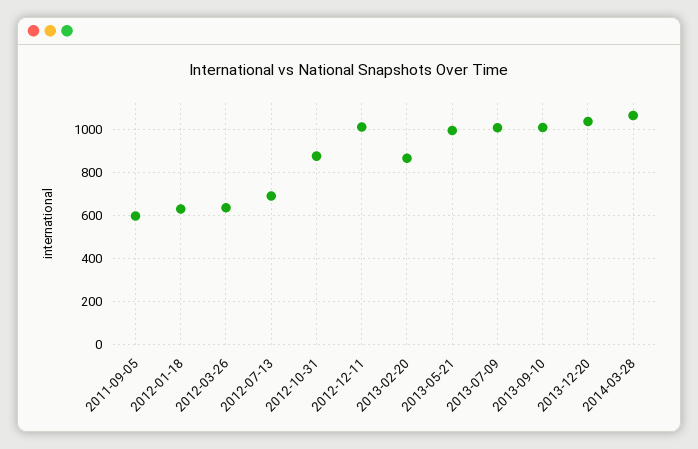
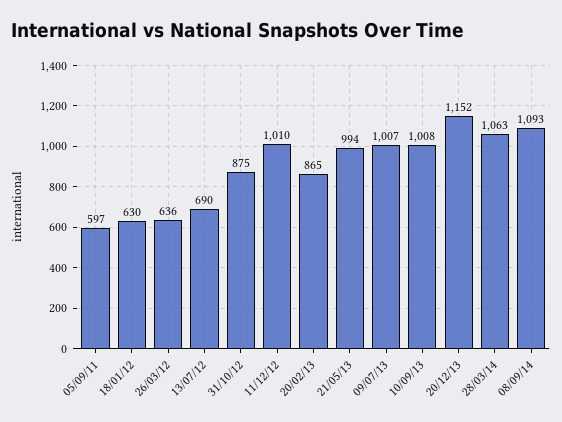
2013-12-20: 1050 -> 1152
08/09/14: none -> 1093

